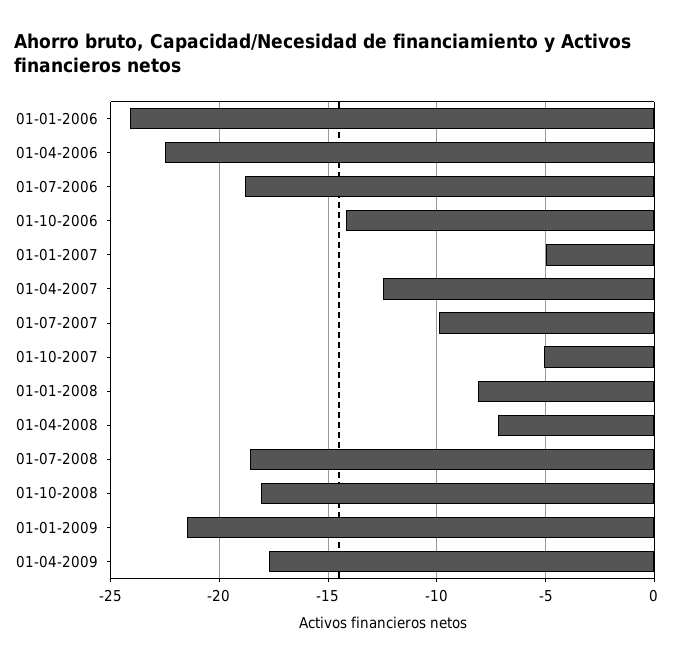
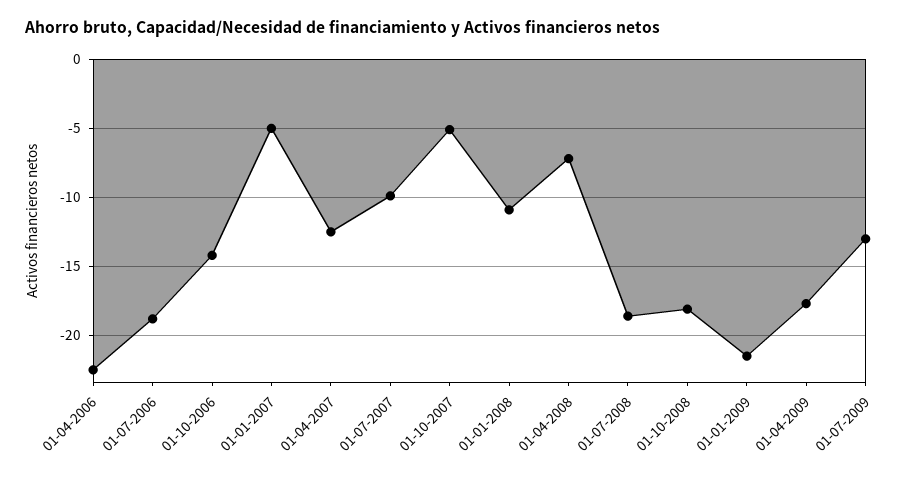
01-01-2006: -24 -> none
01-01-2008: -8 -> -11
01-07-2009: none -> -13

